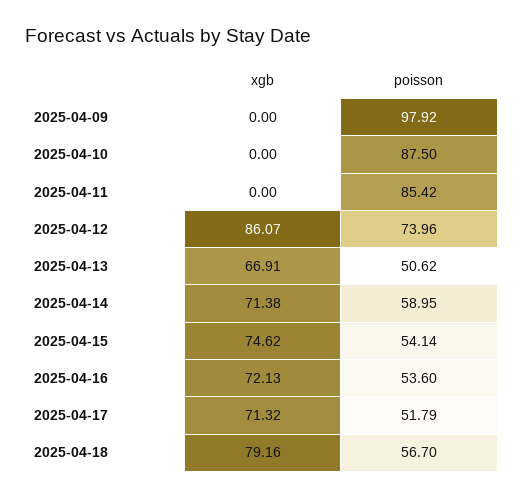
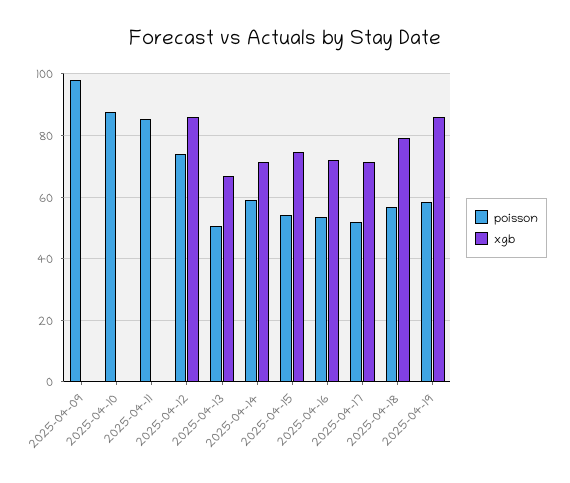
poisson, 2025-04-19: none -> 58
xgb, 2025-04-19: none -> 86

